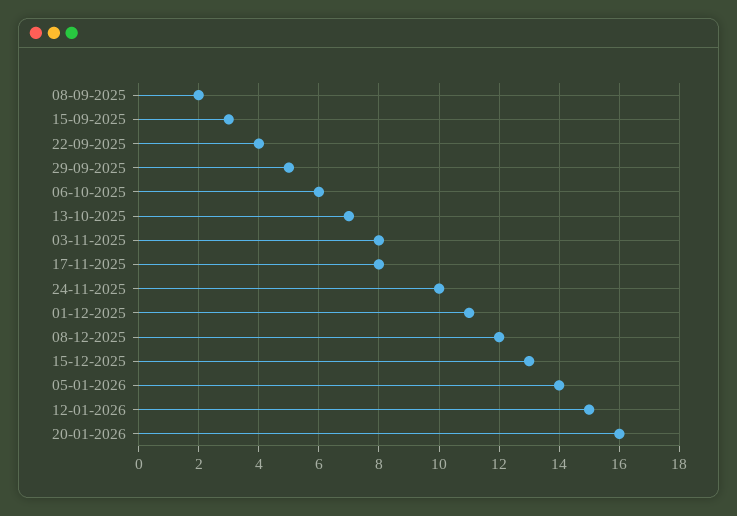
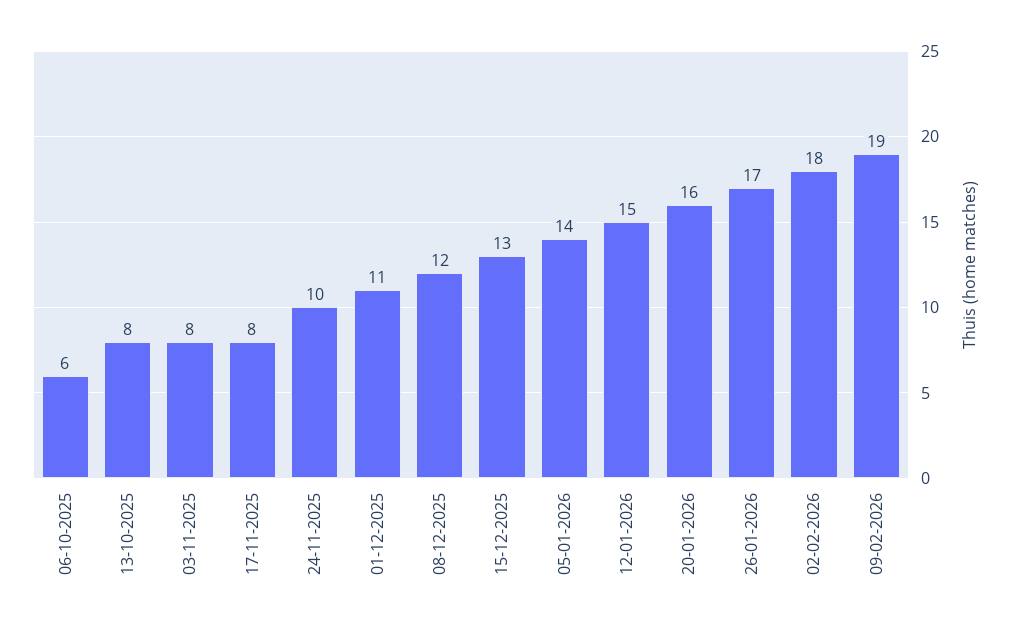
08-09-2025: 2 -> none
15-09-2025: 3 -> none
22-09-2025: 4 -> none
29-09-2025: 5 -> none
13-10-2025: 7 -> 8
26-01-2026: none -> 17
02-02-2026: none -> 18
09-02-2026: none -> 19

